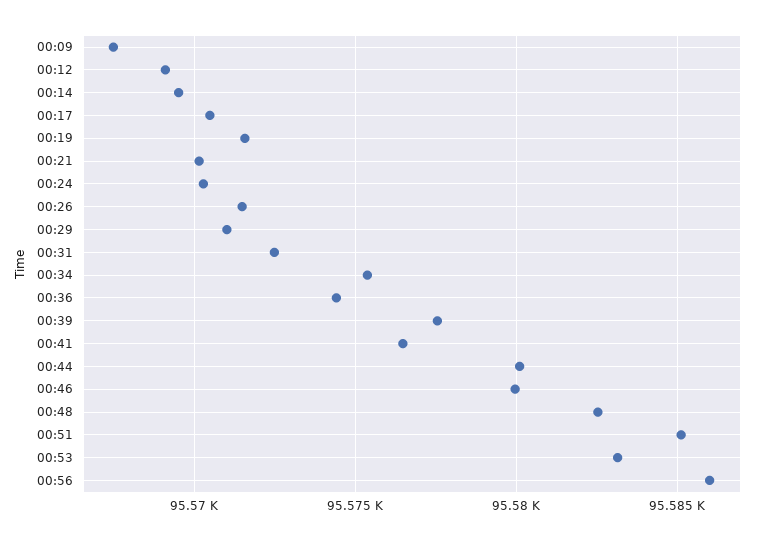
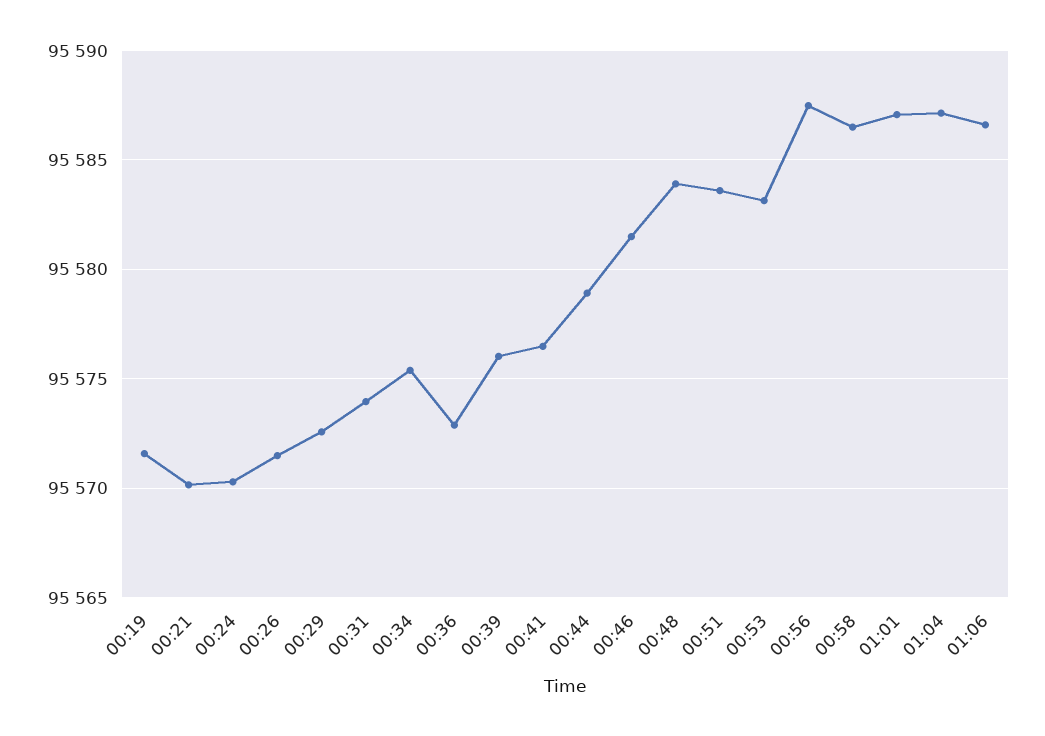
00:09: 95567.5 -> none
00:12: 95569 -> none
00:14: 95569.5 -> none
00:17: 95570.5 -> none
00:29: 95571 -> 95572.5
00:31: 95572.5 -> 95574
00:36: 95574.5 -> 95573
00:39: 95577.5 -> 95576
00:44: 95580 -> 95579
00:46: 95580 -> 95581.5
00:48: 95582.5 -> 95584
00:51: 95585 -> 95583.5
00:56: 95586 -> 95587.5
00:58: none -> 95586.5
01:01: none -> 95587
01:04: none -> 95587
01:06: none -> 95586.5

